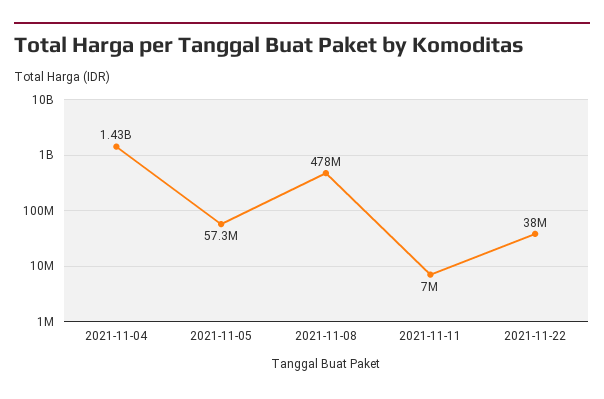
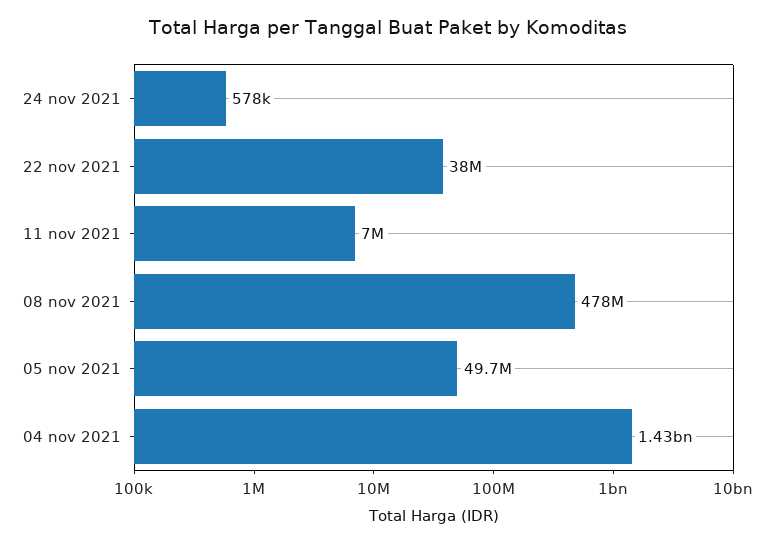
2021-11-05: 57300000 -> 49700000
24 nov 2021: none -> 578000

